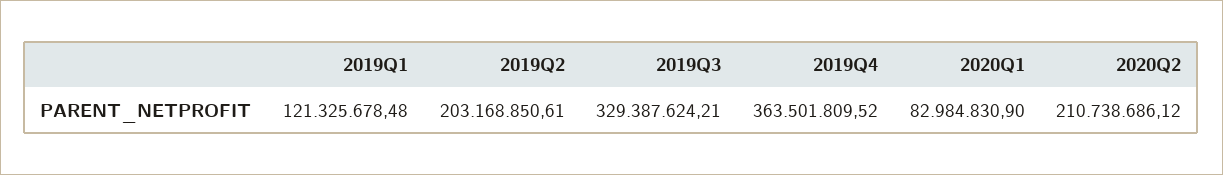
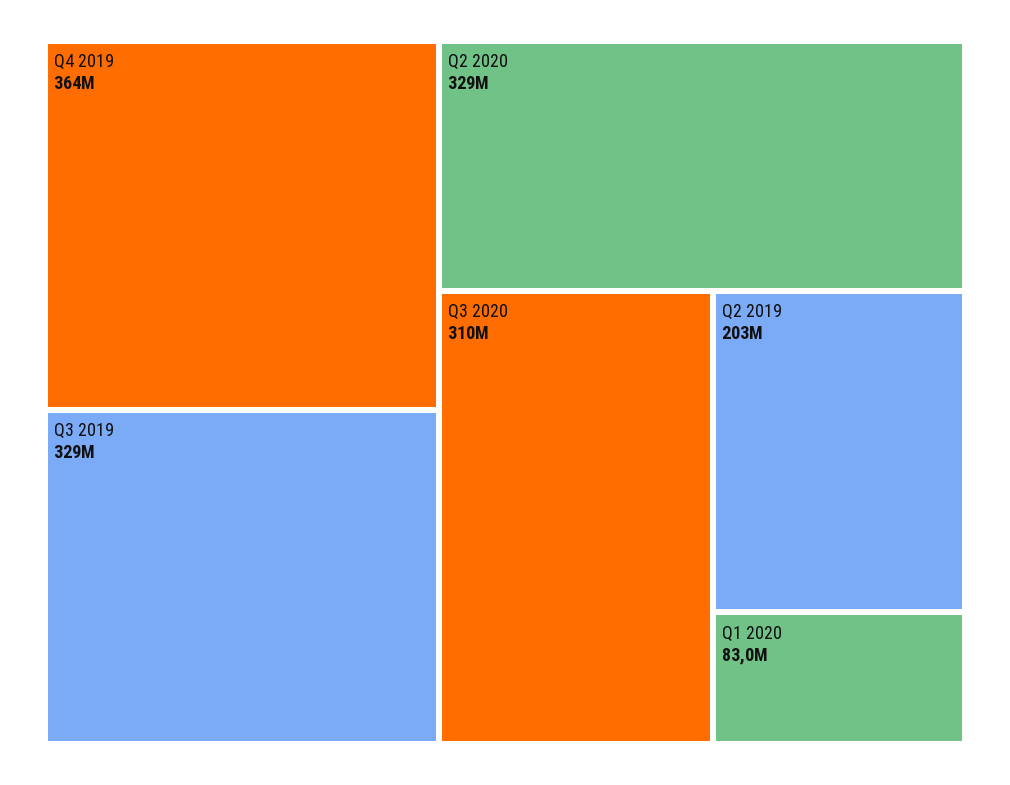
2019Q1: 121325678.48 -> none
2020Q2: 210738686.12 -> 329000000
Q3 2020: none -> 310000000

